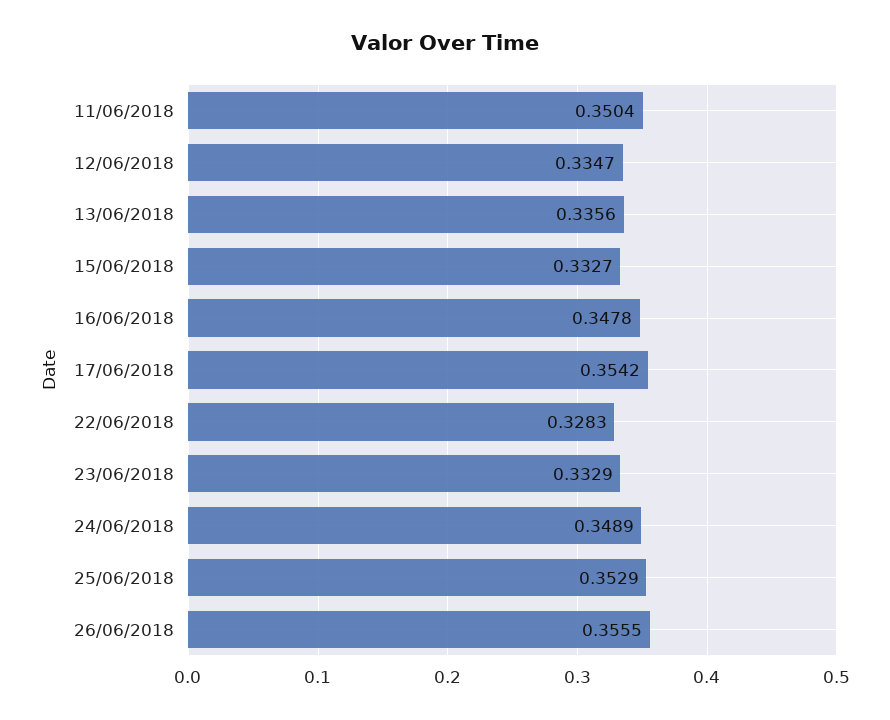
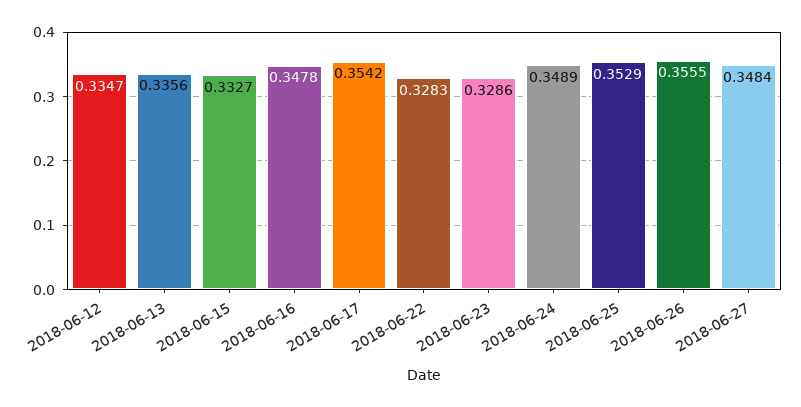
11/06/2018: 0.3504 -> none
23/06/2018: 0.3329 -> 0.3286
2018-06-27: none -> 0.3484

